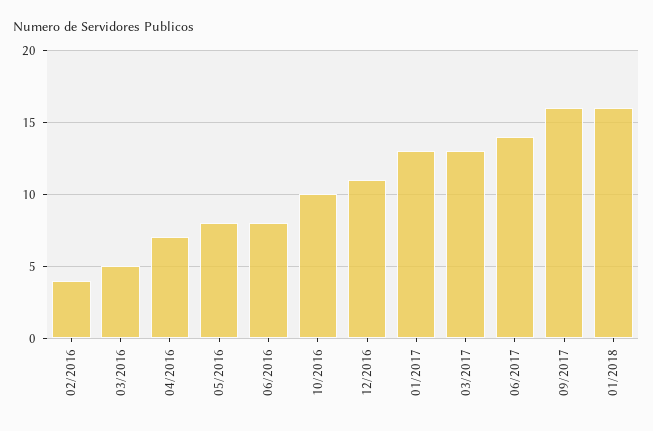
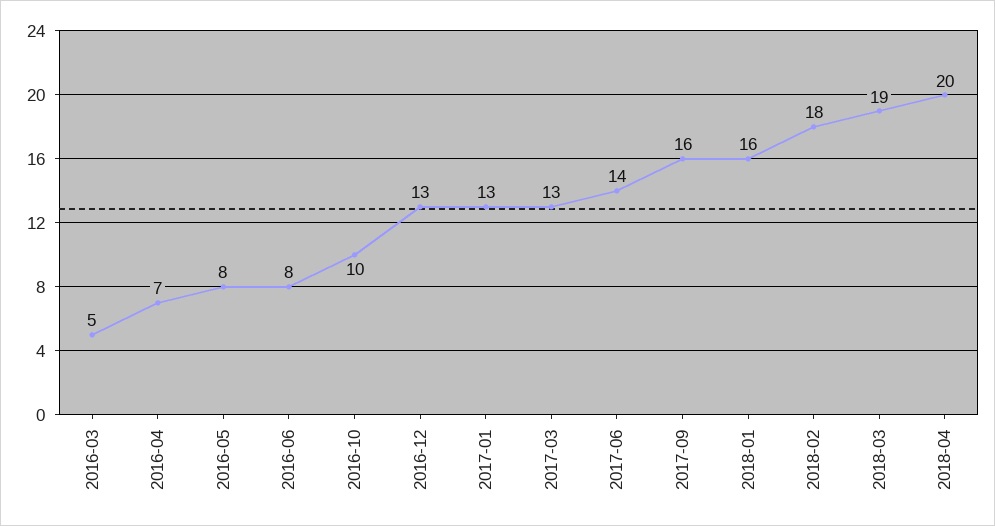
02/2016: 4 -> none
12/2016: 11 -> 13
2018-02: none -> 18
2018-03: none -> 19
2018-04: none -> 20

